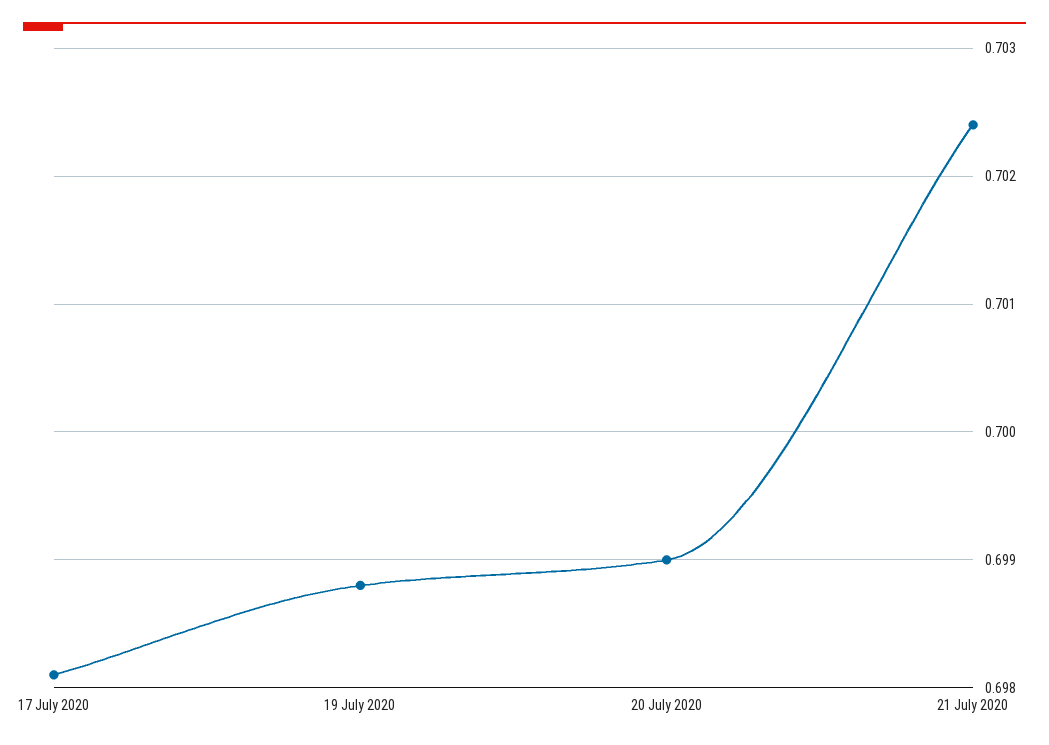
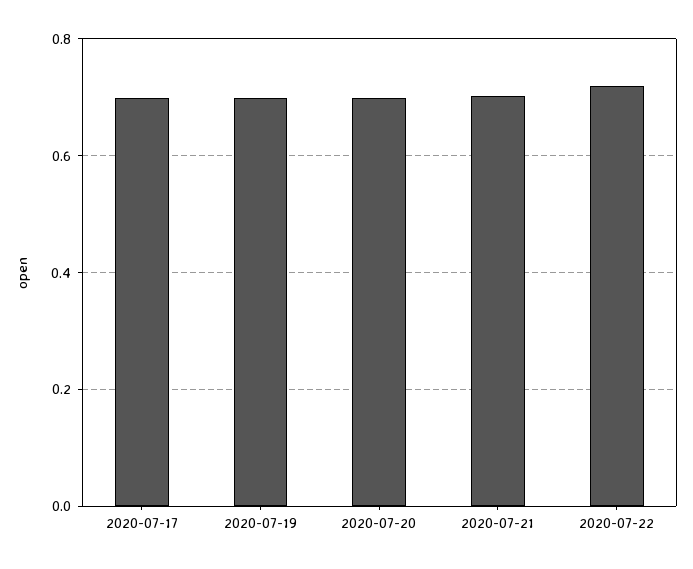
2020-07-22: none -> 0.72

